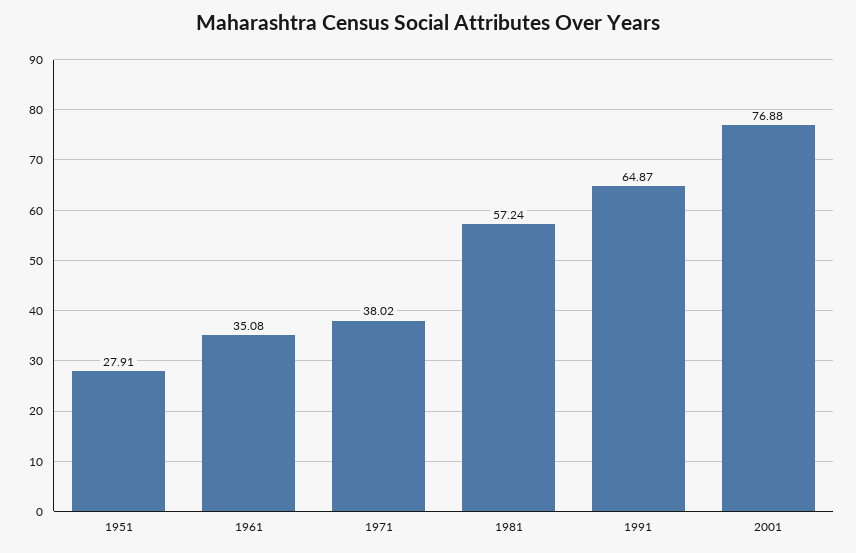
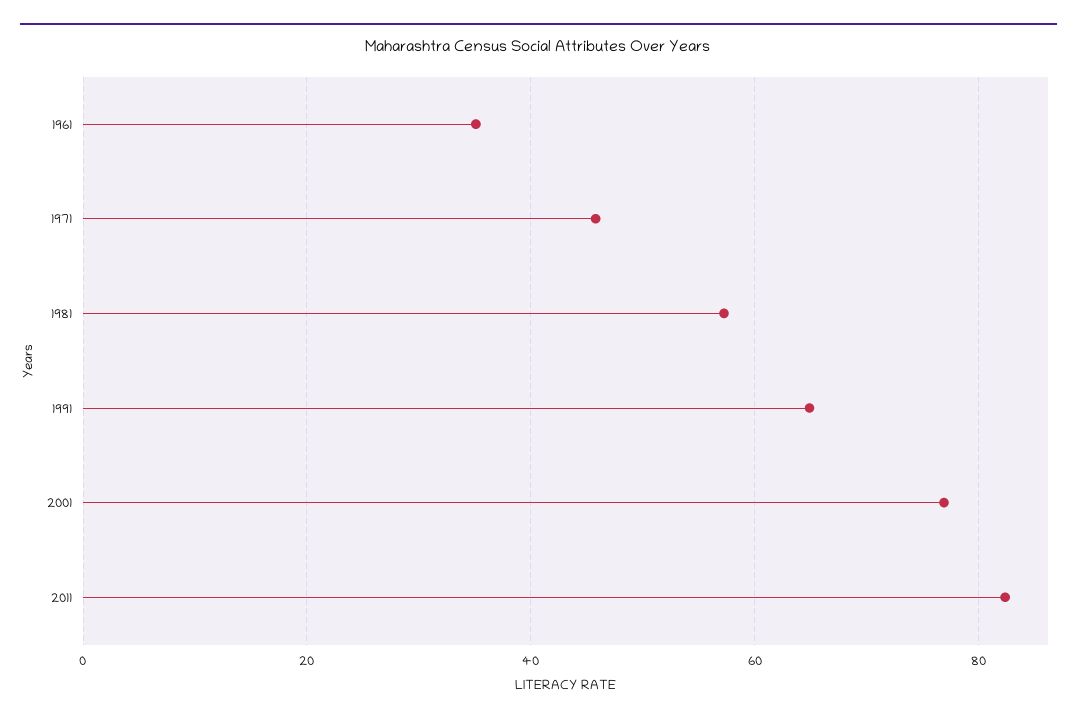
1951: 27.91 -> none
1971: 38.02 -> 46
2011: none -> 82

